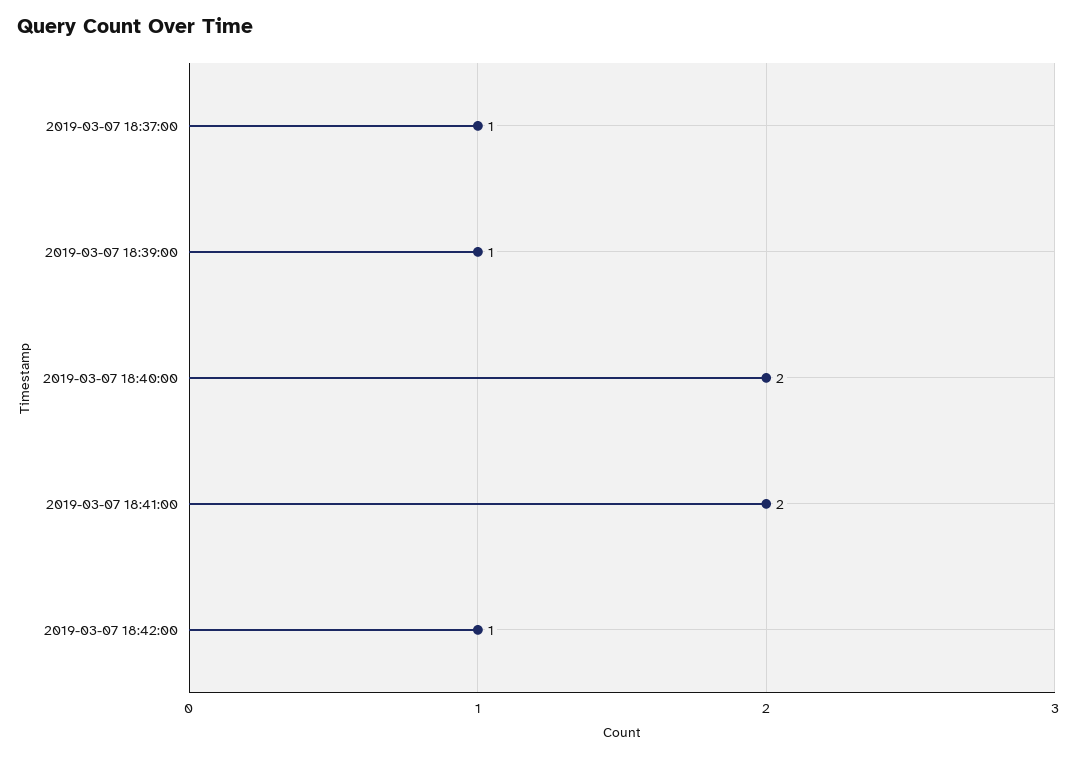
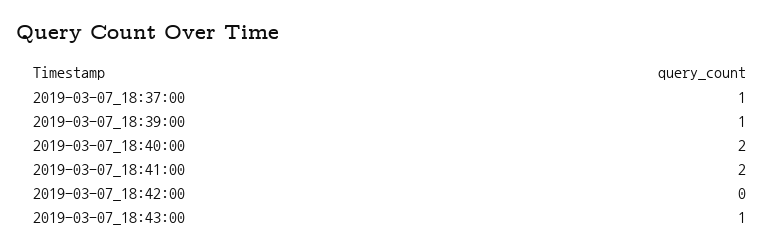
2019-03-07 18:42:00: 1 -> 0
2019-03-07_18:43:00: none -> 1

